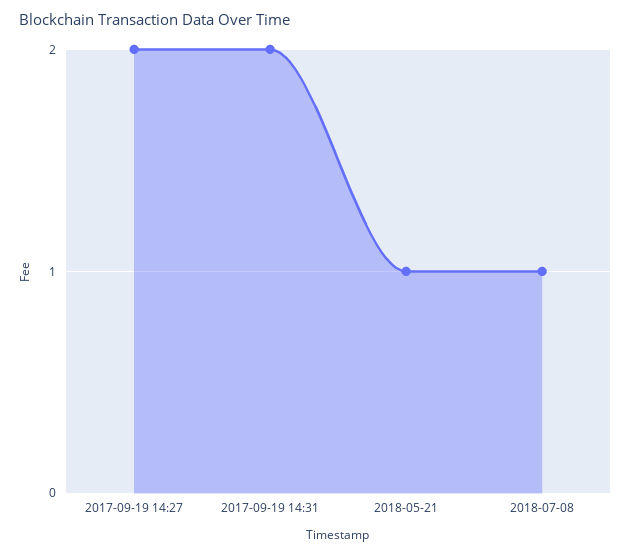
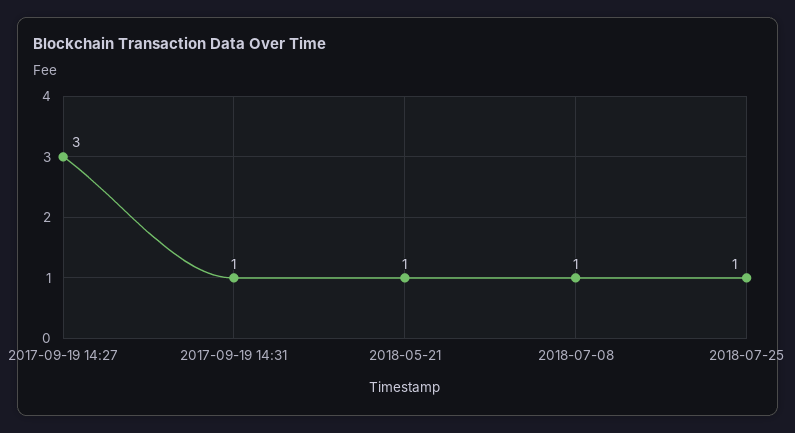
2017-09-19 14:27: 2 -> 3
2017-09-19 14:31: 2 -> 1
2018-07-25: none -> 1

